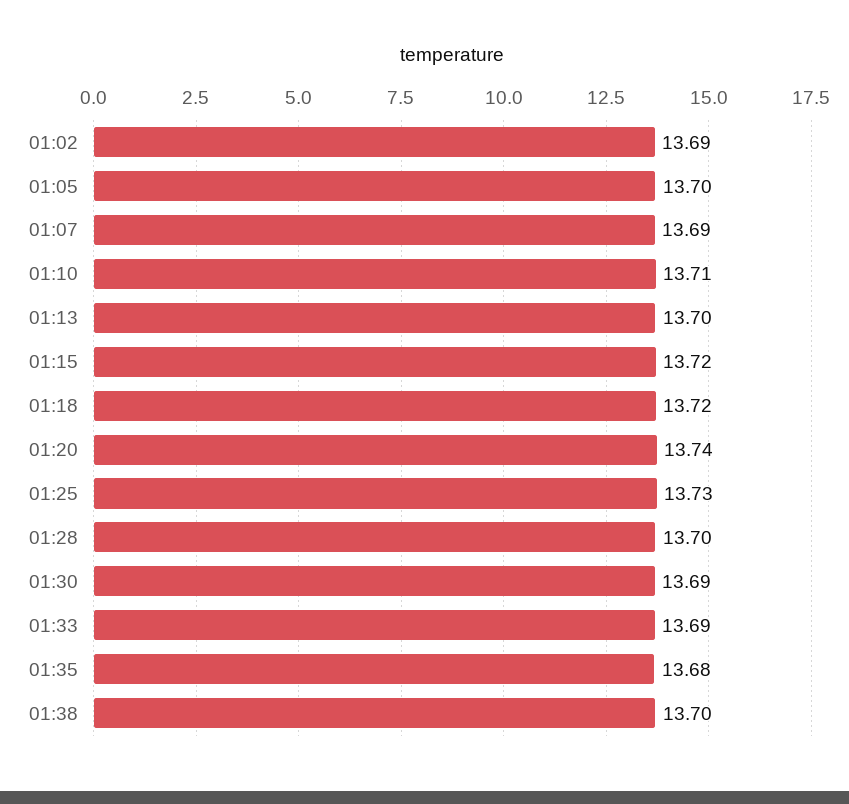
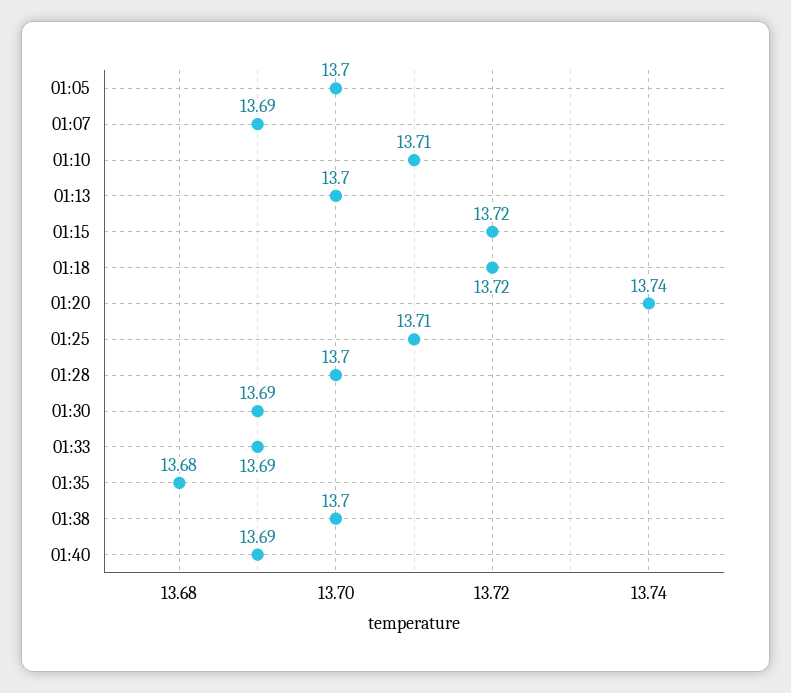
01:02: 13.69 -> none
01:25: 13.73 -> 13.71
01:40: none -> 13.69

